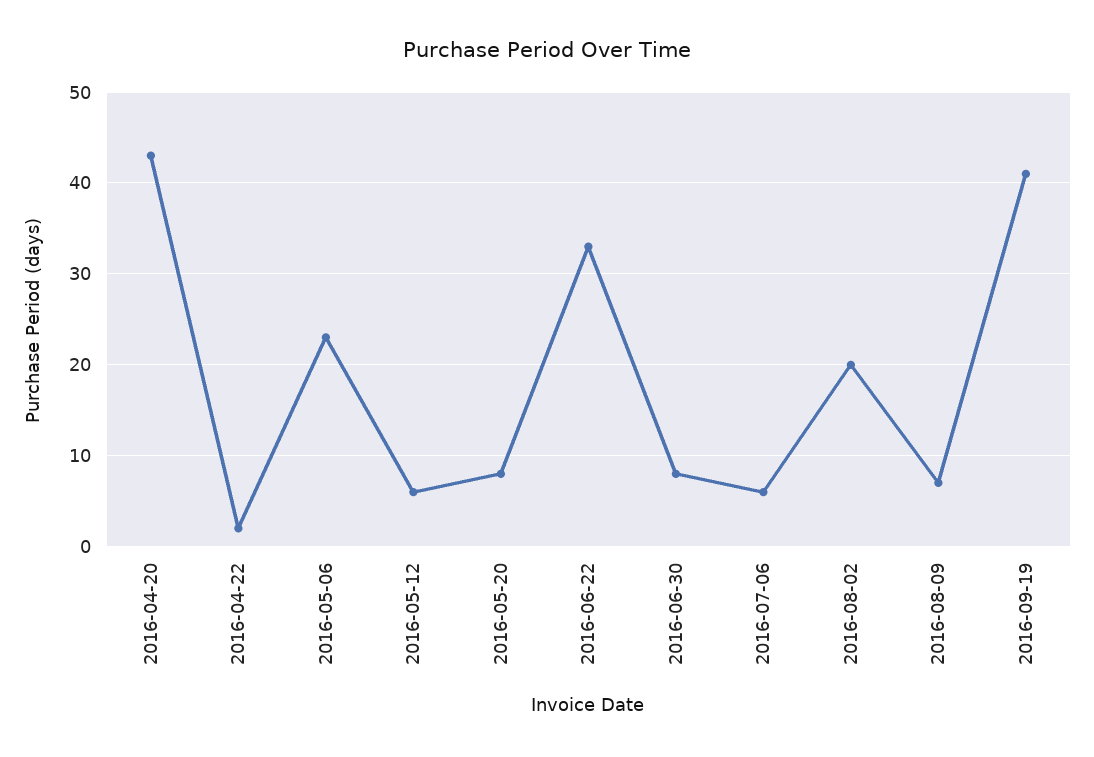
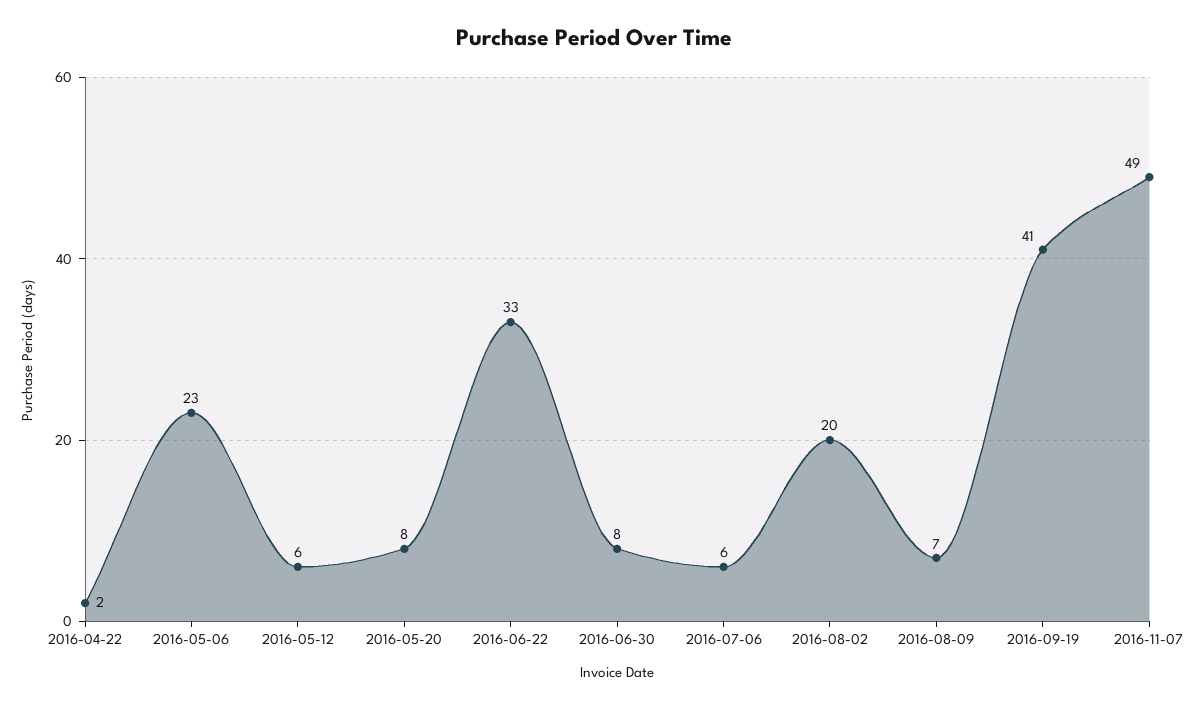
2016-04-20: 43 -> none
2016-11-07: none -> 49

